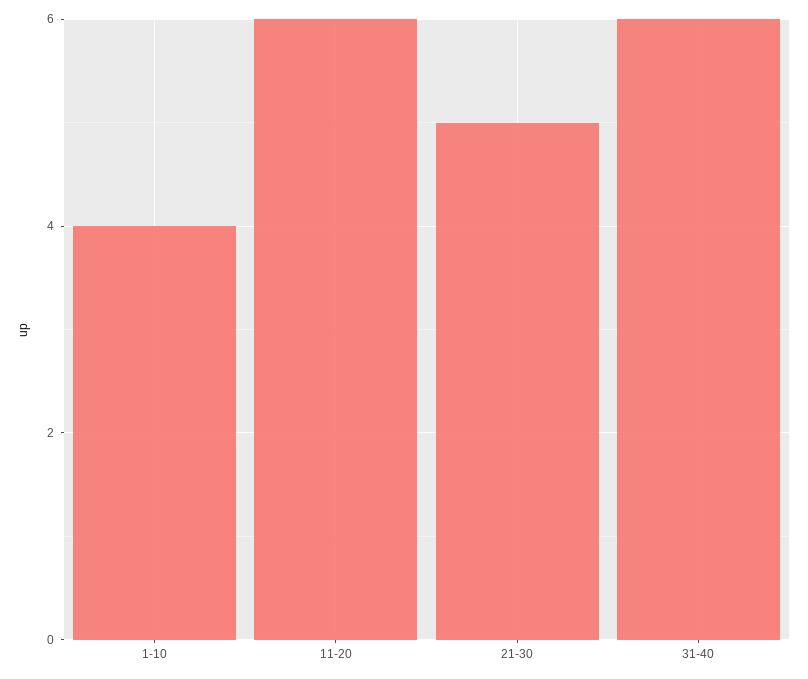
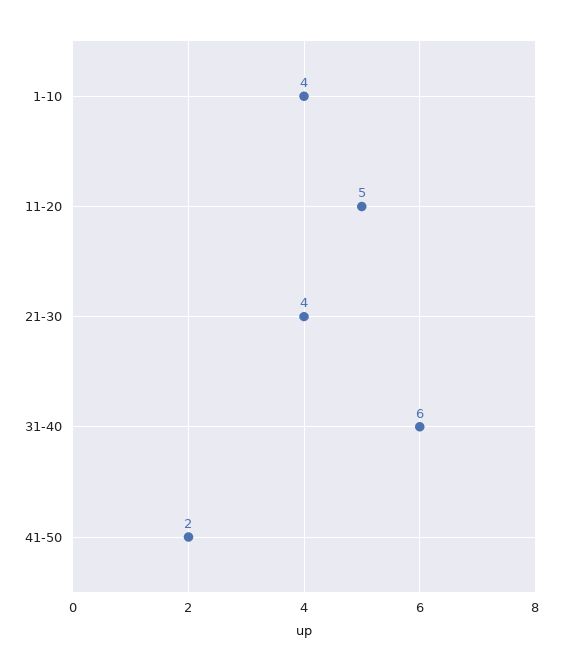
11-20: 6 -> 5
21-30: 5 -> 4
41-50: none -> 2

